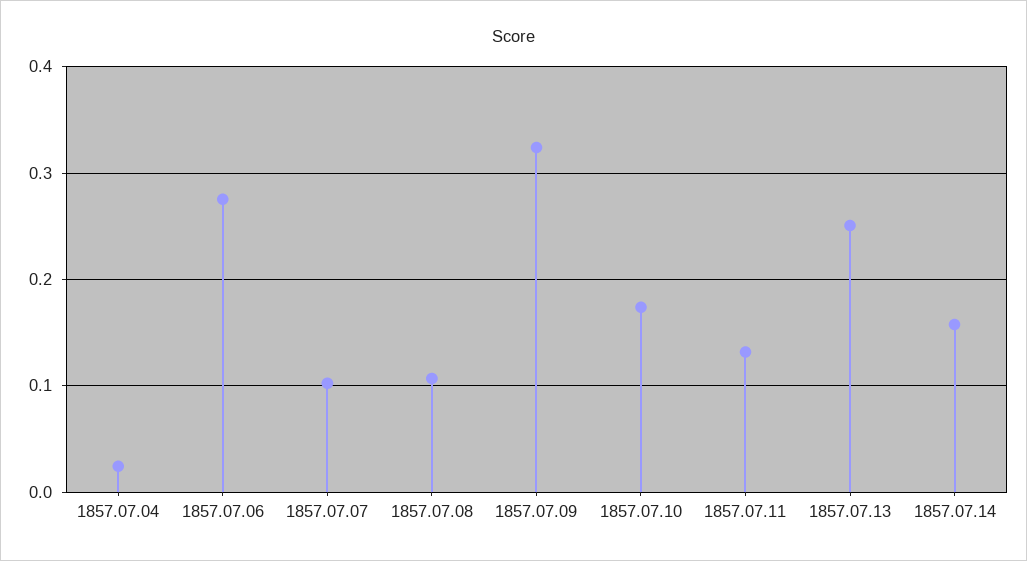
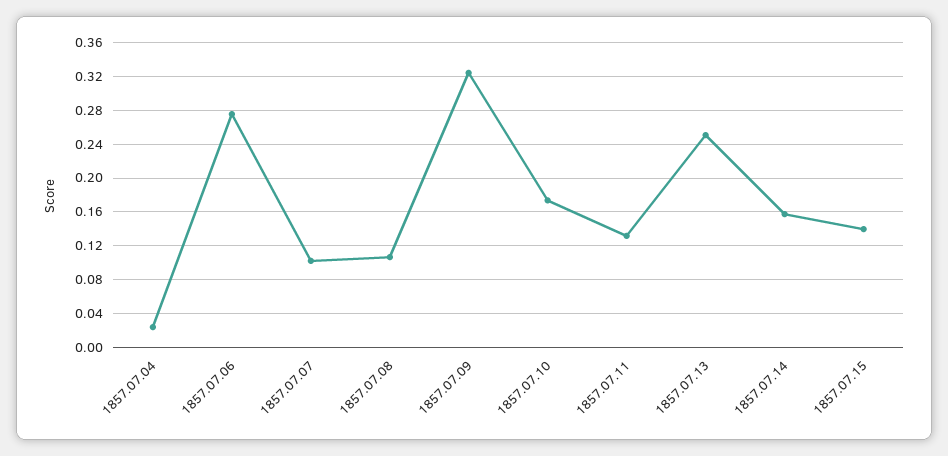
1857.07.15: none -> 0.14

